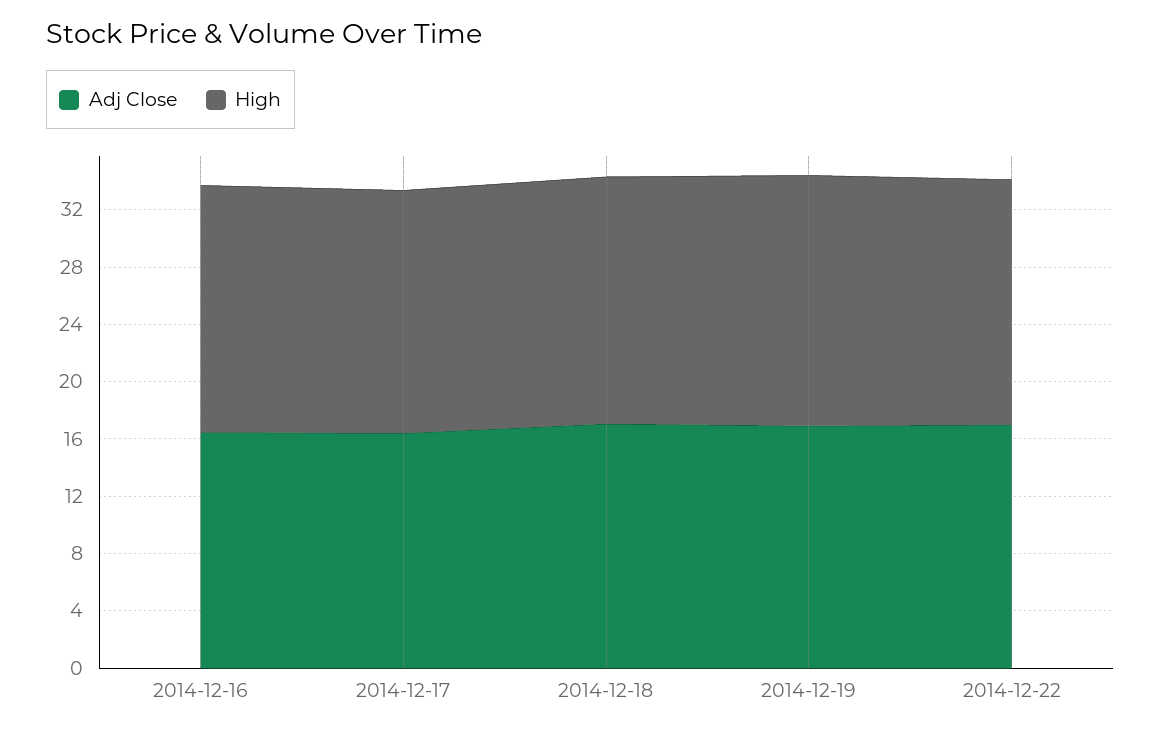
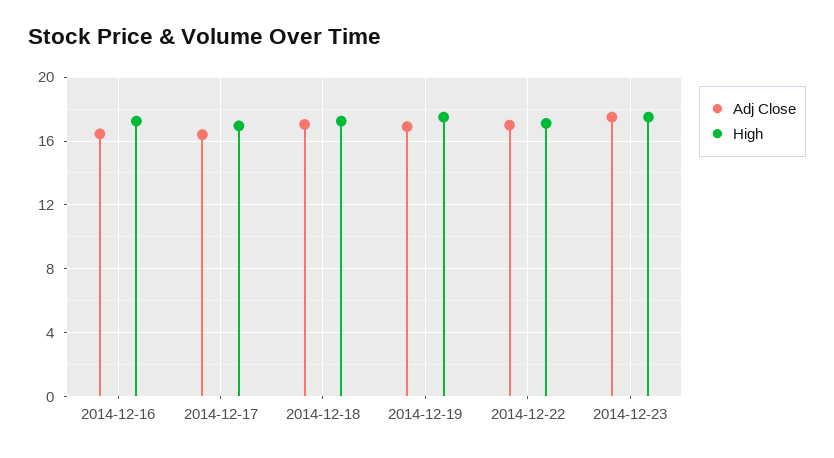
Adj Close, 2014-12-23: none -> 17.5
High, 2014-12-23: none -> 17.5

